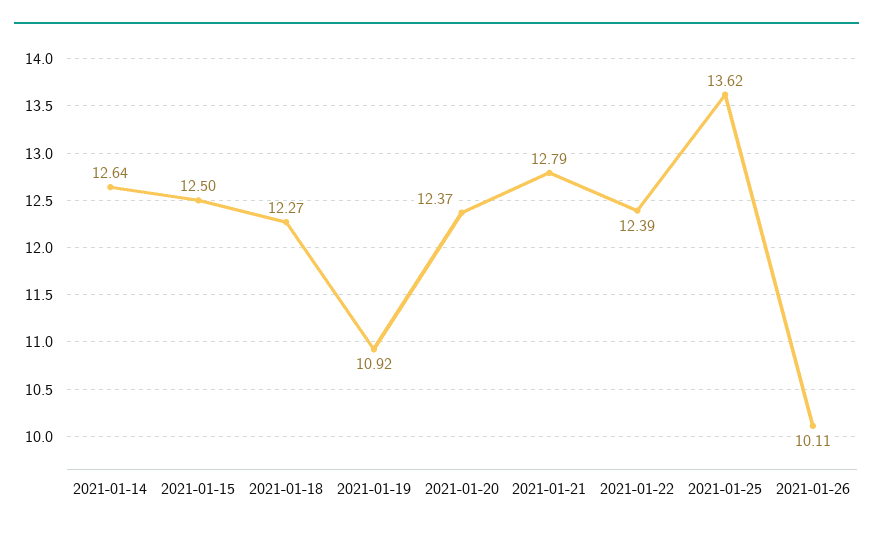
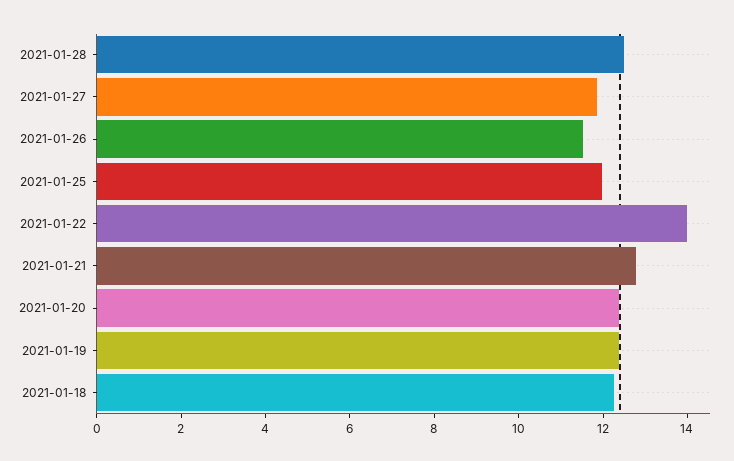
2021-01-14: 12.64 -> none
2021-01-15: 12.5 -> none
2021-01-19: 10.92 -> 12.5
2021-01-22: 12.39 -> 14
2021-01-25: 13.62 -> 12
2021-01-26: 10.11 -> 11.5
2021-01-28: none -> 12.5
2021-01-27: none -> 12

